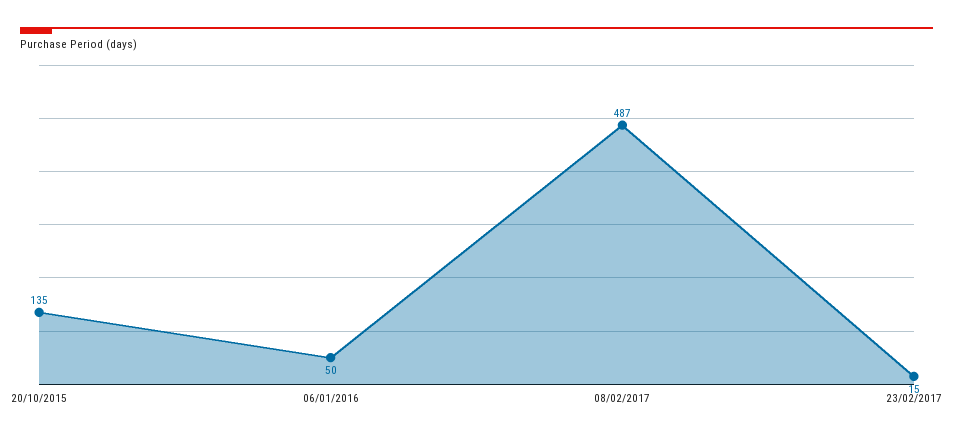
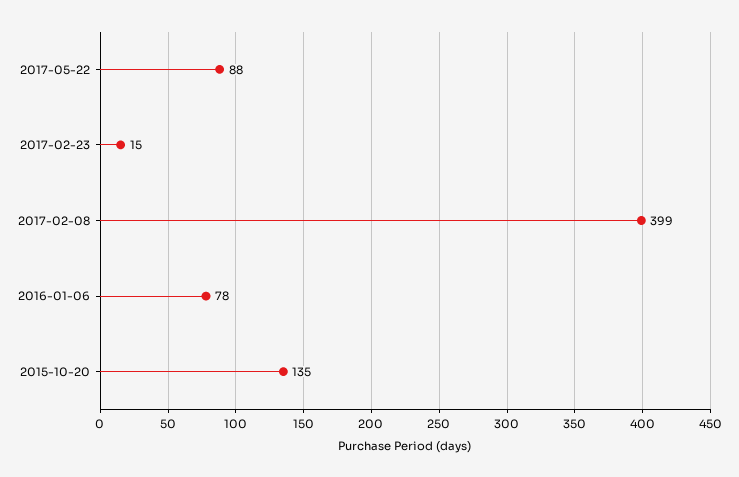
06/01/2016: 50 -> 78
08/02/2017: 487 -> 399
2017-05-22: none -> 88

